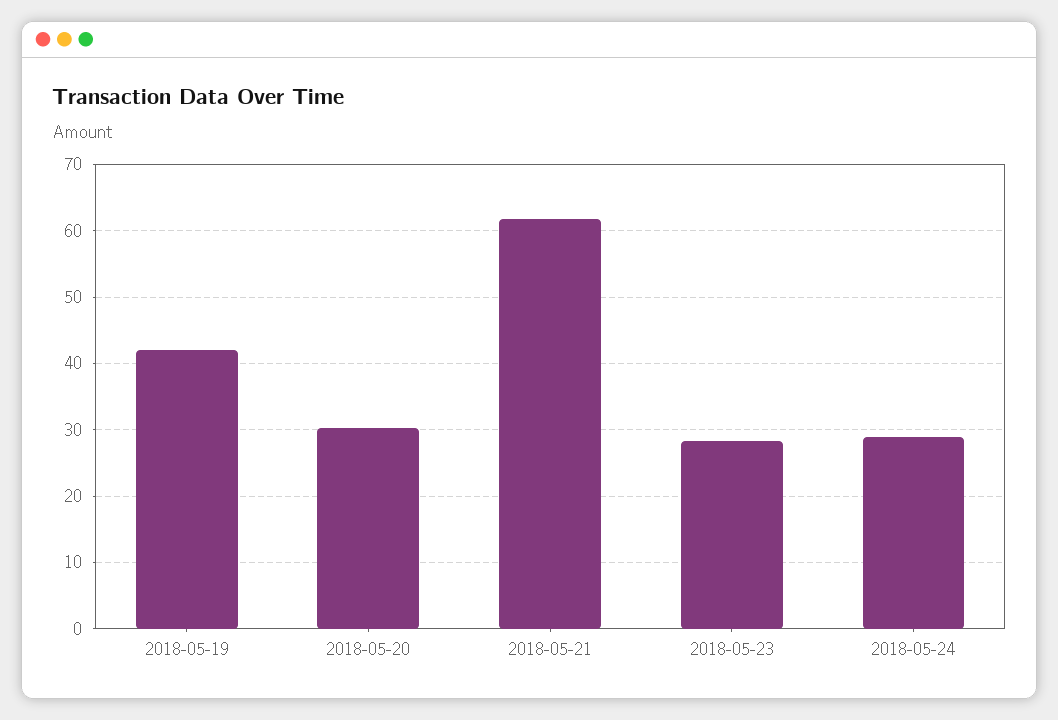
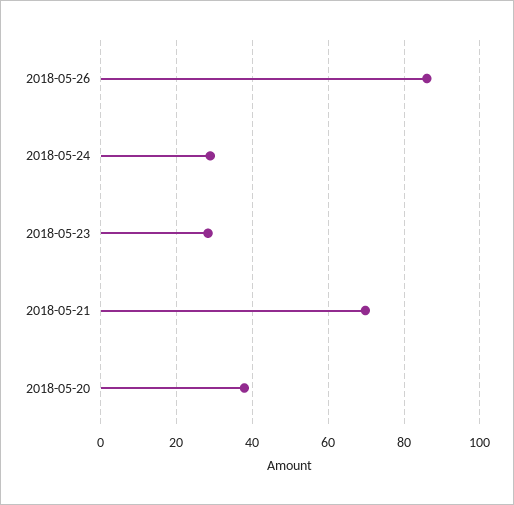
2018-05-19: 42 -> none
2018-05-20: 30 -> 38
2018-05-21: 62 -> 70
2018-05-26: none -> 86

